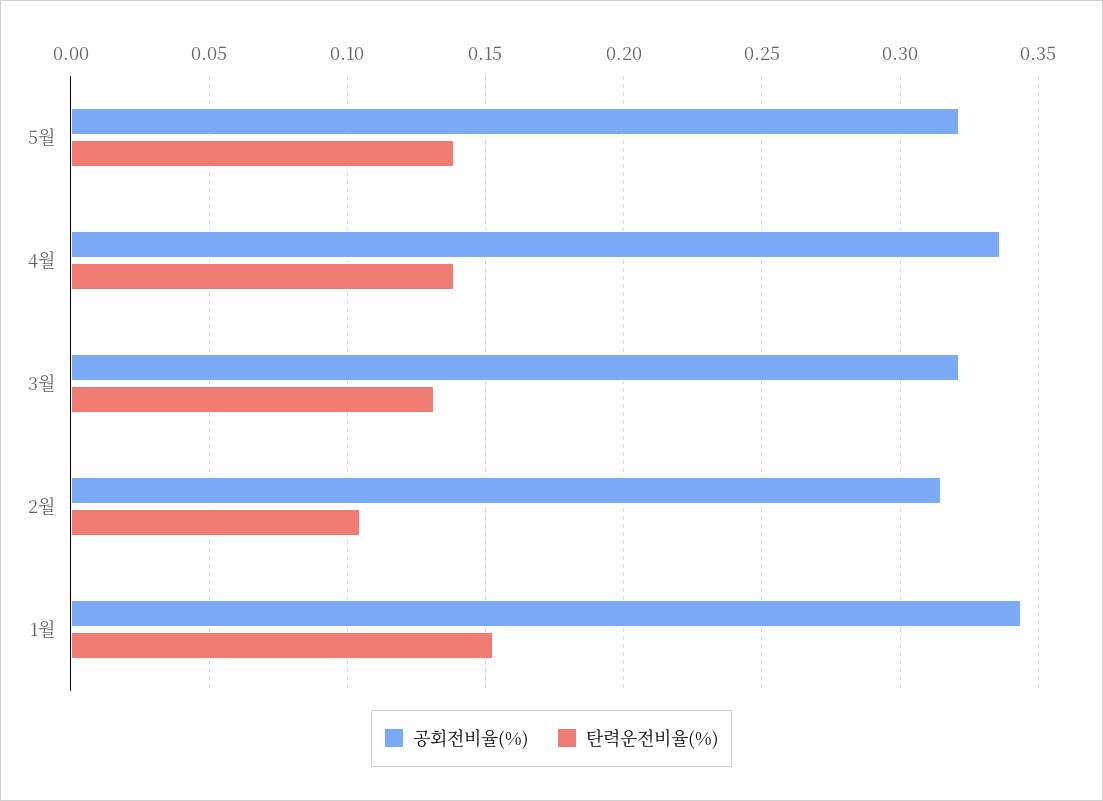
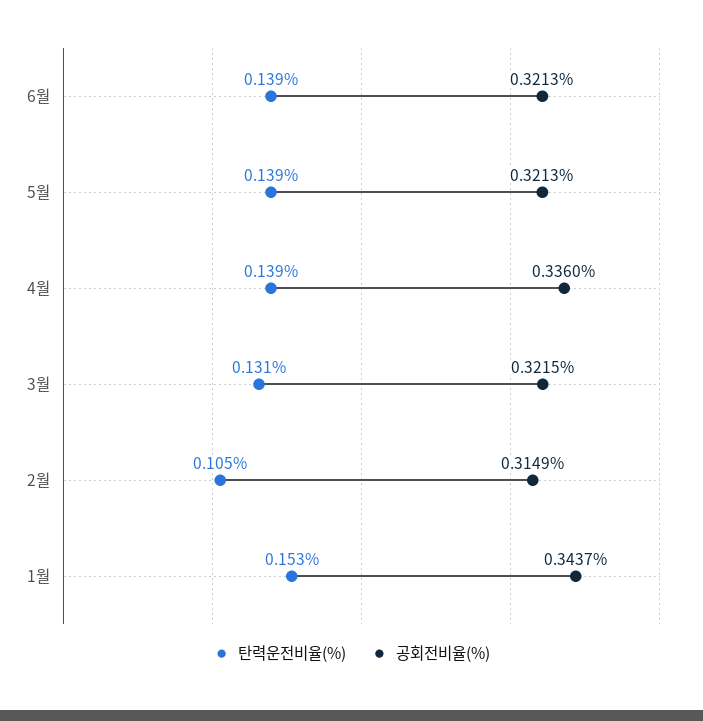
탄력운전비율(%), 6월: none -> 0.139
공회전비율(%), 6월: none -> 0.3213

